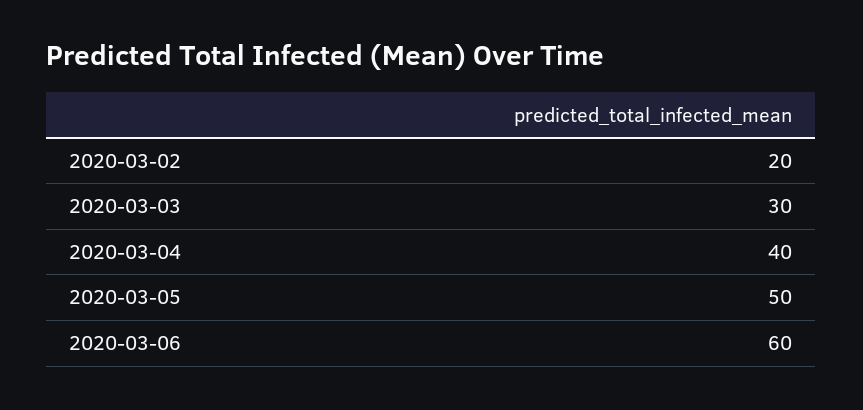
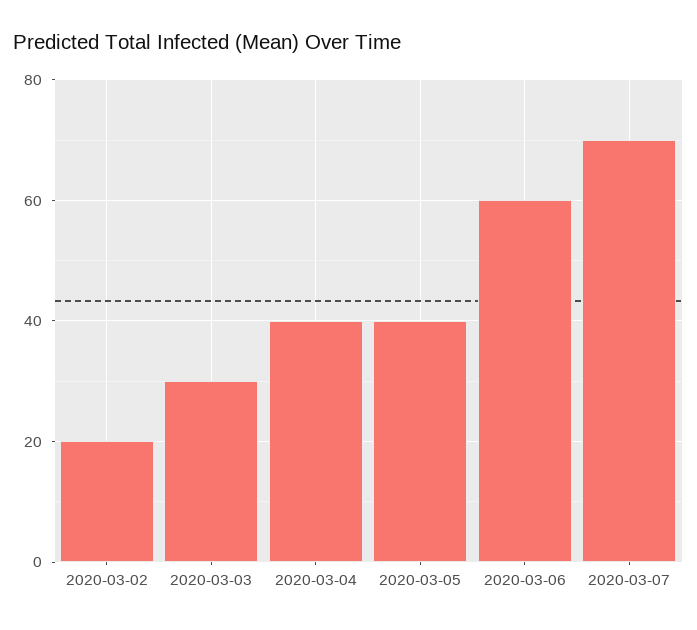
2020-03-05: 50 -> 40
2020-03-07: none -> 70

